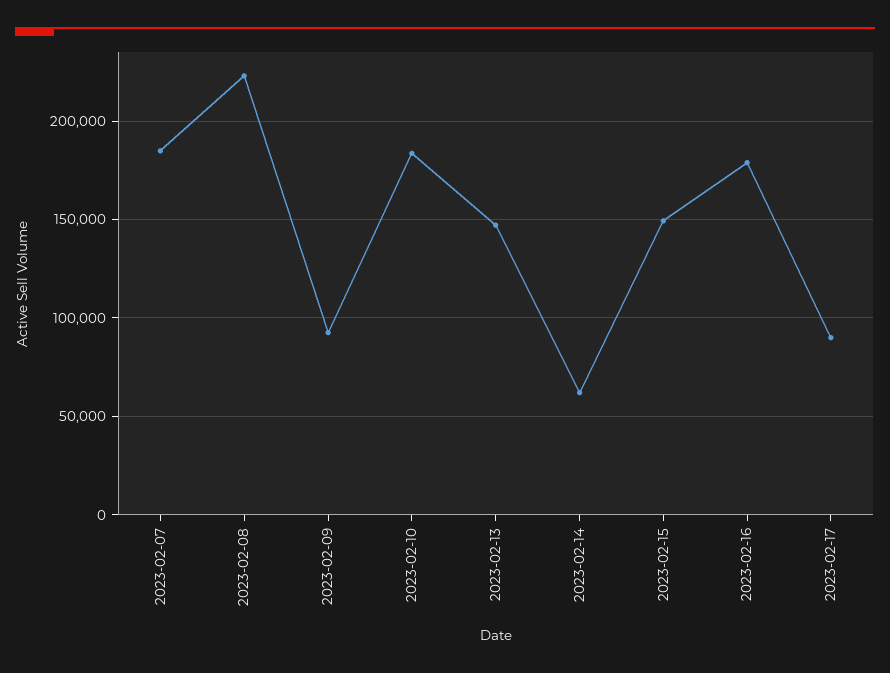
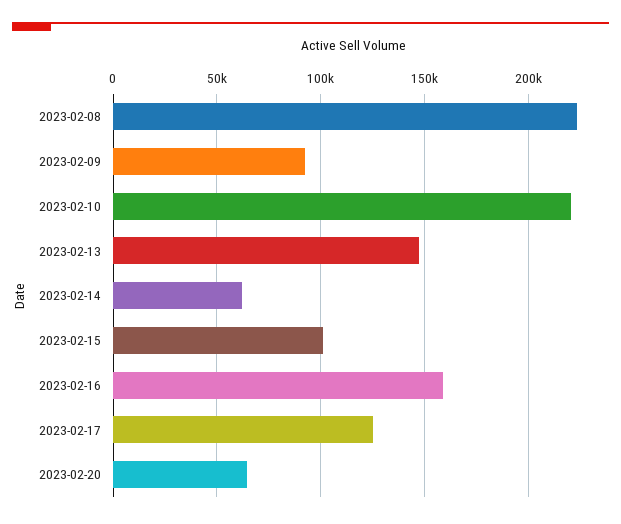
2023-02-07: 185000 -> none
2023-02-10: 185000 -> 220000
2023-02-15: 150000 -> 100000
2023-02-16: 180000 -> 160000
2023-02-17: 90000 -> 125000
2023-02-20: none -> 65000

